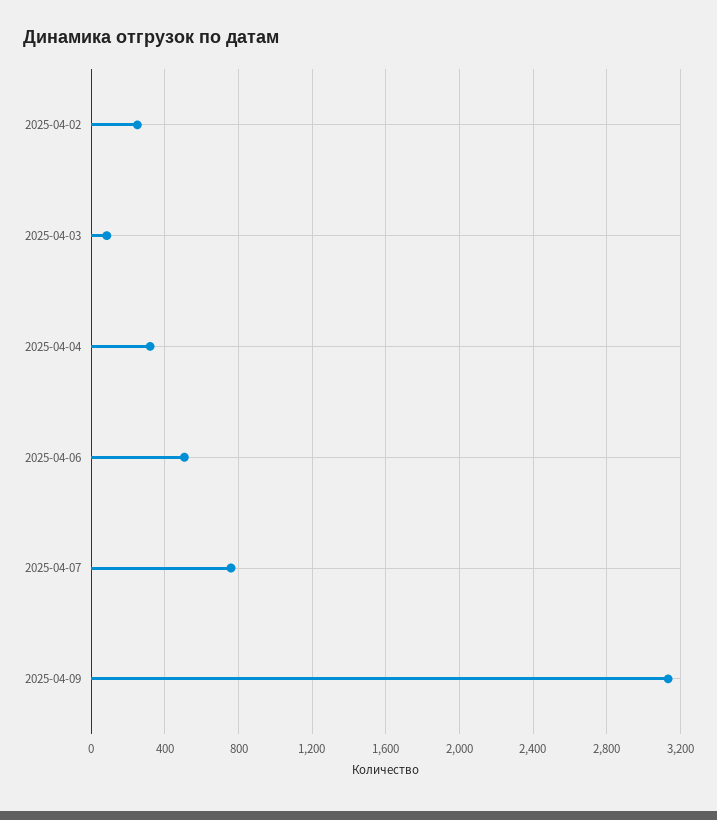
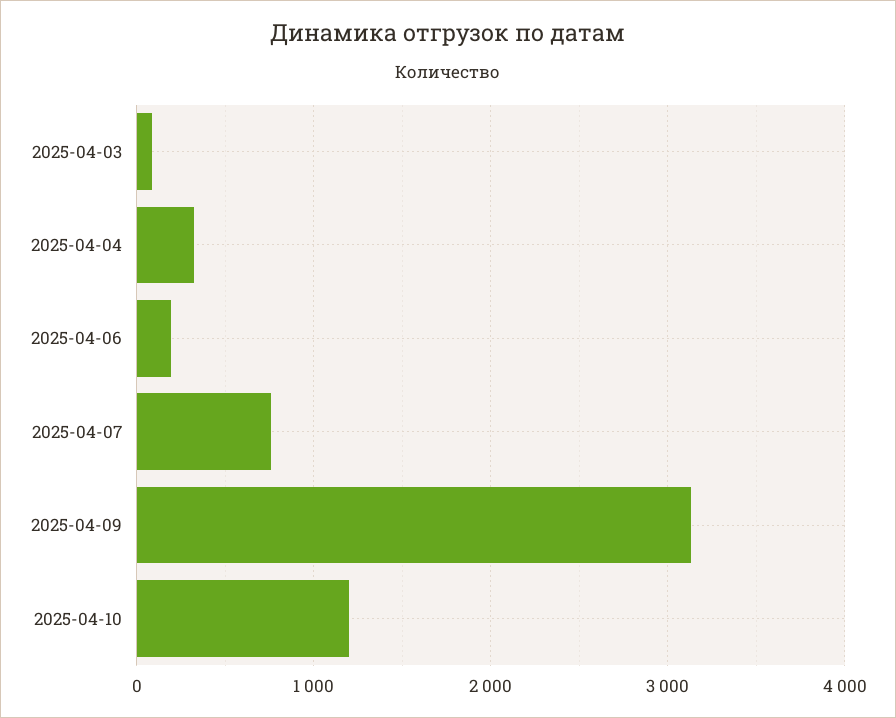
2025-04-02: 250 -> none
2025-04-06: 500 -> 200
2025-04-10: none -> 1200

